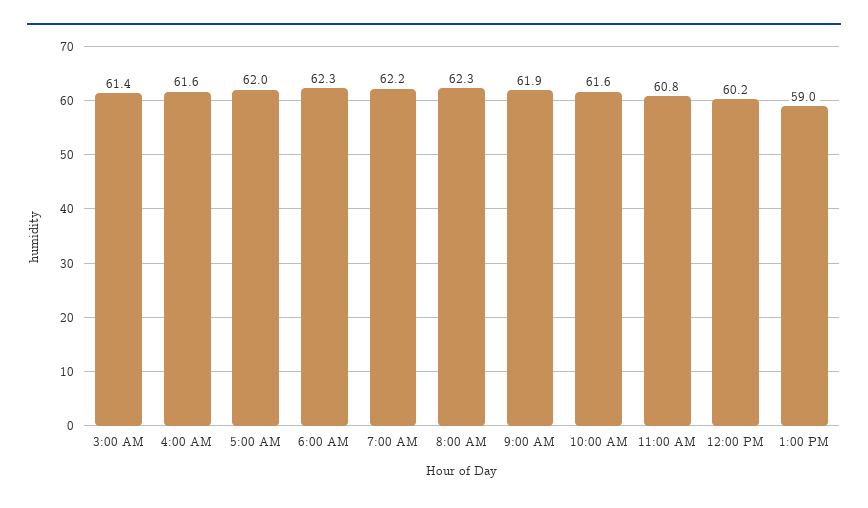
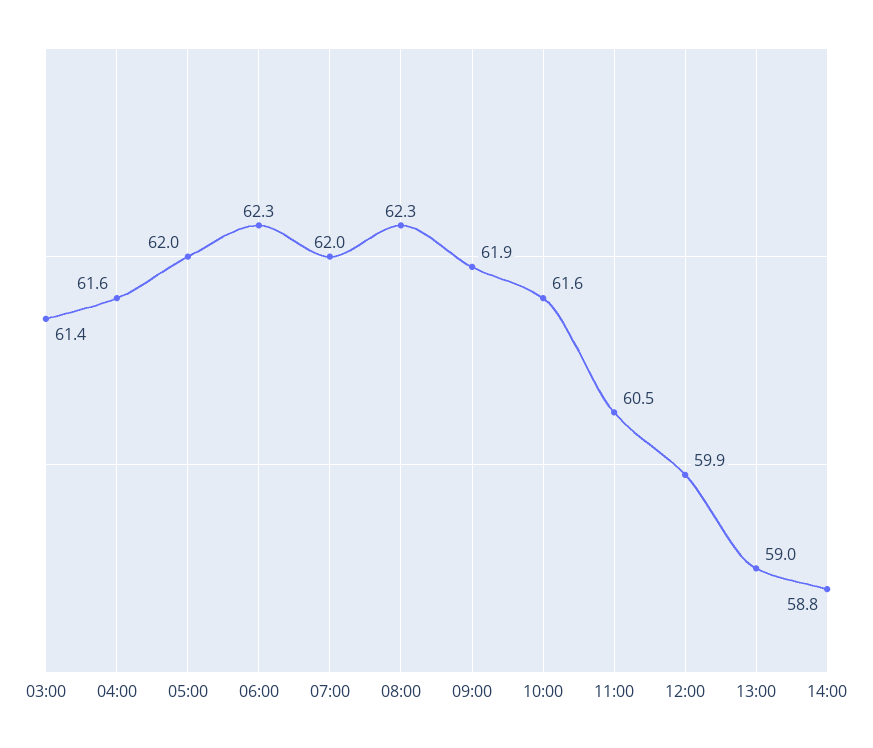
7:00 AM: 62.2 -> 62
11:00 AM: 60.8 -> 60.5
12:00 PM: 60.2 -> 59.9
14:00: none -> 58.8

